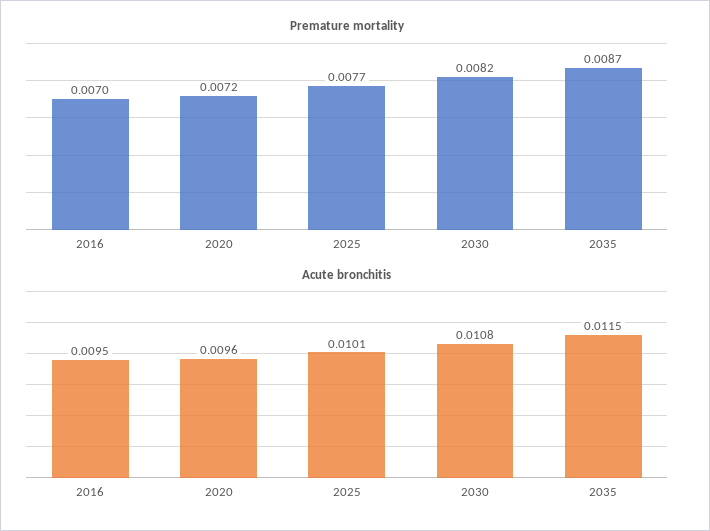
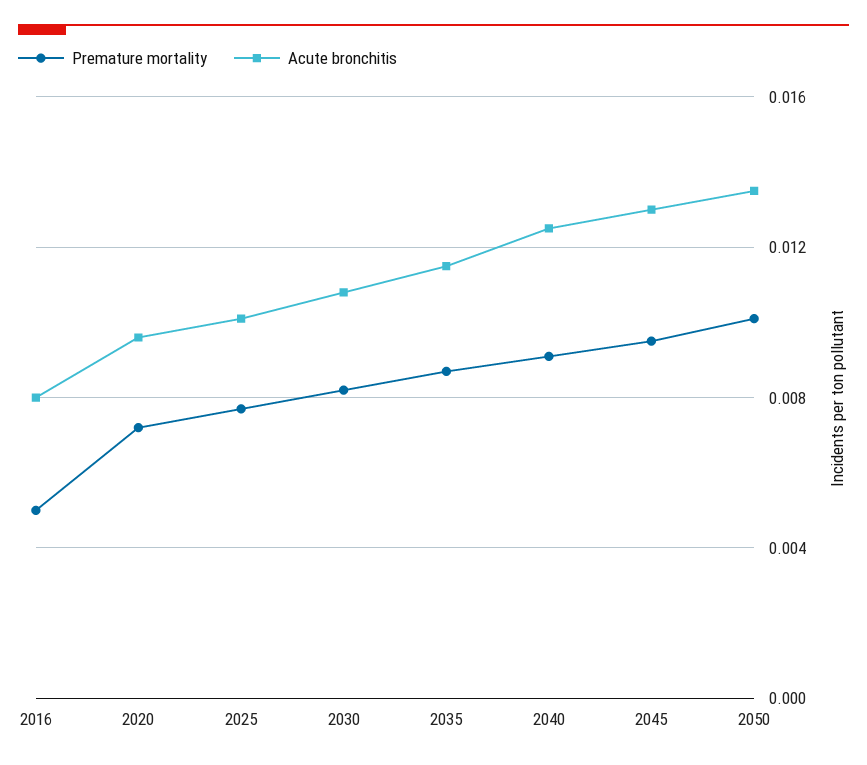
Premature mortality, 2016: 0.007 -> 0.005
Acute bronchitis, 2016: 0.0095 -> 0.008
Premature mortality, 2040: none -> 0.009
Acute bronchitis, 2040: none -> 0.0125
Premature mortality, 2045: none -> 0.0095
Acute bronchitis, 2045: none -> 0.013
Premature mortality, 2050: none -> 0.01
Acute bronchitis, 2050: none -> 0.0135

